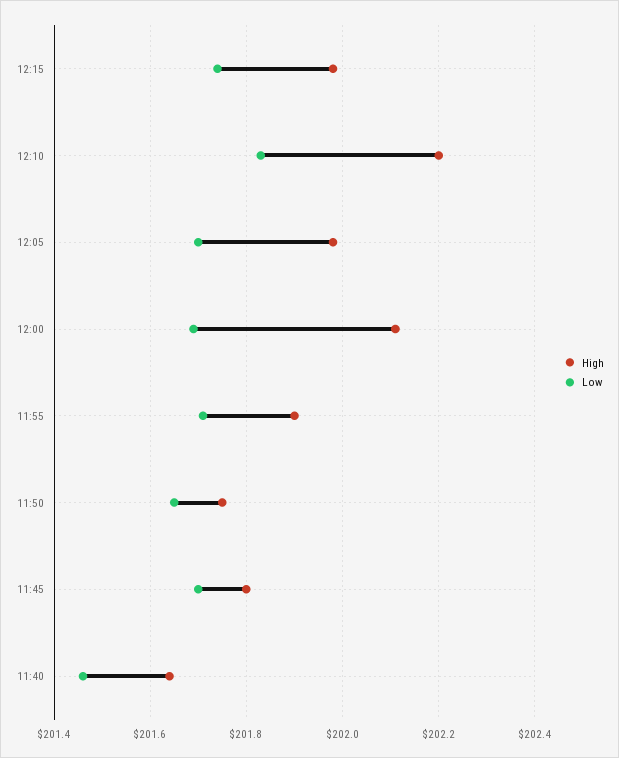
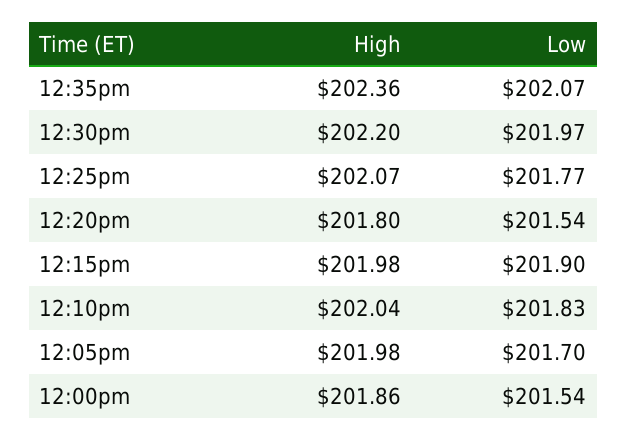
Low, 12:15: 201.75 -> 201.9
High, 12:10: 202.2 -> 202.04
High, 12:00: 202.1 -> 201.86
Low, 12:00: 201.7 -> 201.54
High, 11:55: 201.9 -> none
Low, 11:55: 201.7 -> none
High, 11:50: 201.75 -> none
Low, 11:50: 201.65 -> none
High, 11:45: 201.8 -> none
Low, 11:45: 201.7 -> none
High, 11:40: 201.65 -> none
Low, 11:40: 201.45 -> none
High, 12:35pm: none -> 202.36
Low, 12:35pm: none -> 202.07
High, 12:30pm: none -> 202.2
Low, 12:30pm: none -> 201.97
High, 12:25pm: none -> 202.07
Low, 12:25pm: none -> 201.77
High, 12:20pm: none -> 201.8
Low, 12:20pm: none -> 201.54

